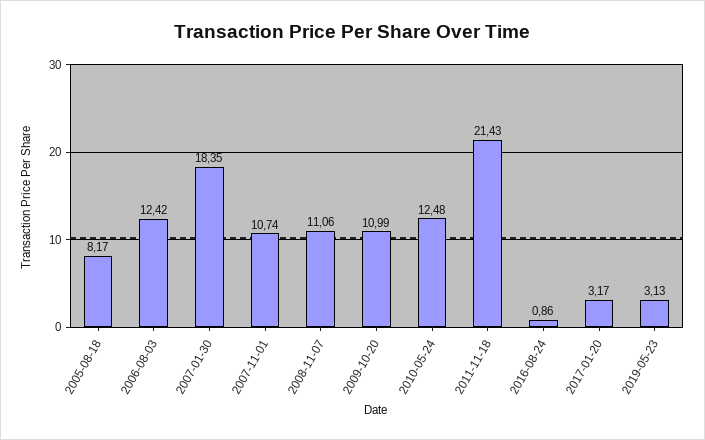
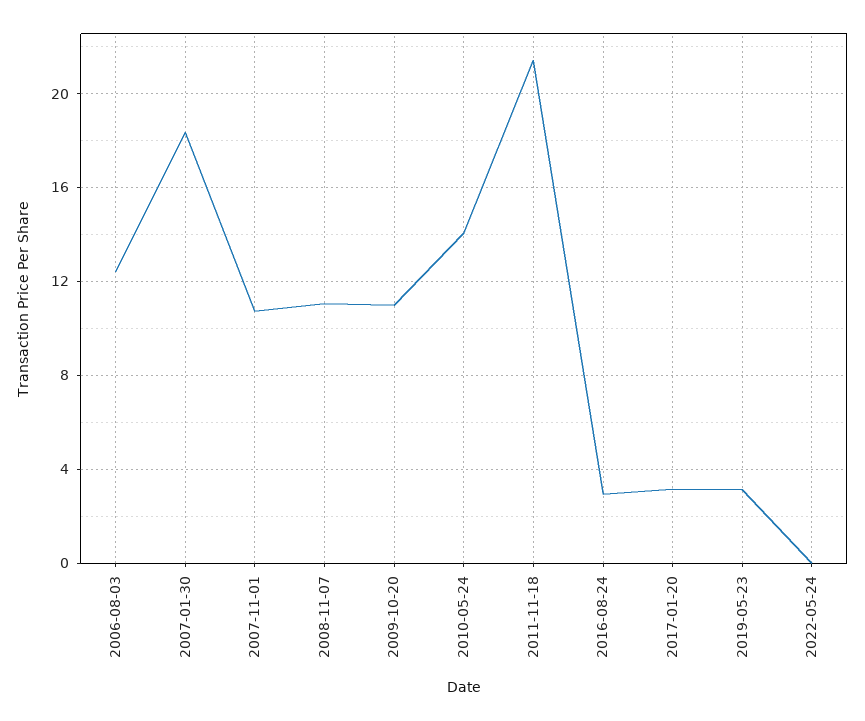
2005-08-18: 8.17 -> none
2010-05-24: 12.48 -> 14
2016-08-24: 0.86 -> 3
2022-05-24: none -> 0

